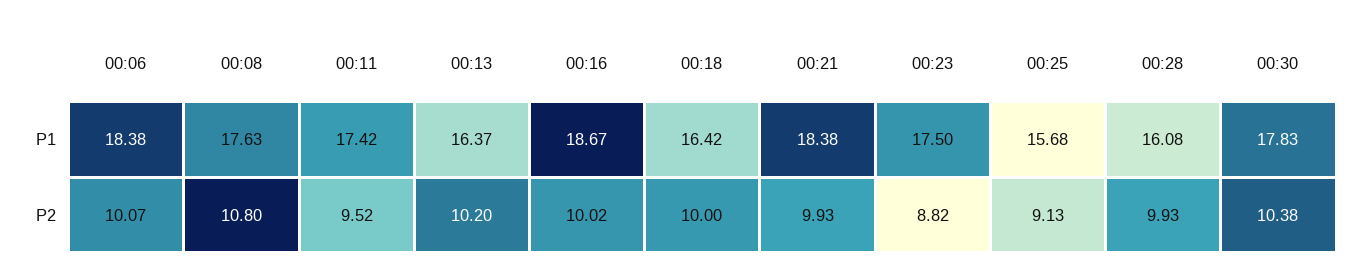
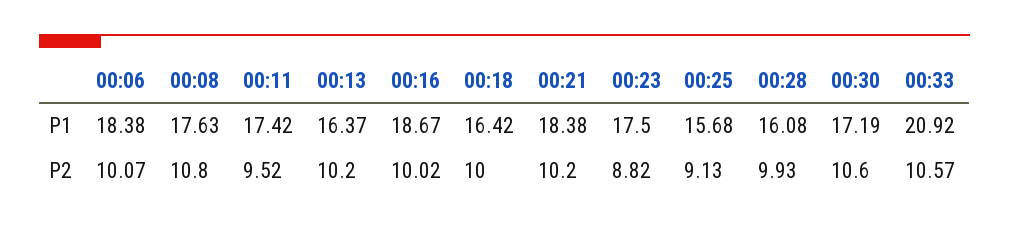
00:30, P1: 17.83 -> 17.19
00:21, P2: 9.93 -> 10.2
00:30, P2: 10.38 -> 10.6
00:33, P1: none -> 20.92
00:33, P2: none -> 10.57

